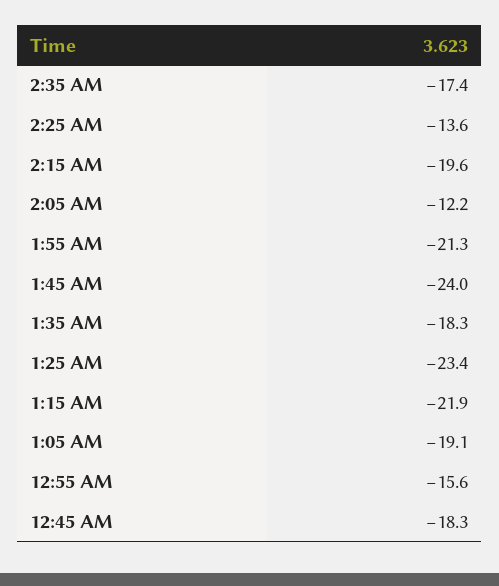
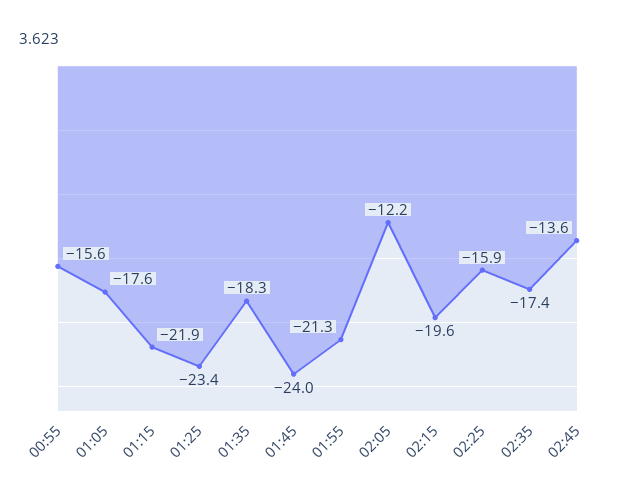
2:25 AM: -13.6 -> -15.9
1:05 AM: -19.1 -> -17.6
12:45 AM: -18.3 -> none
02:45: none -> -13.6

